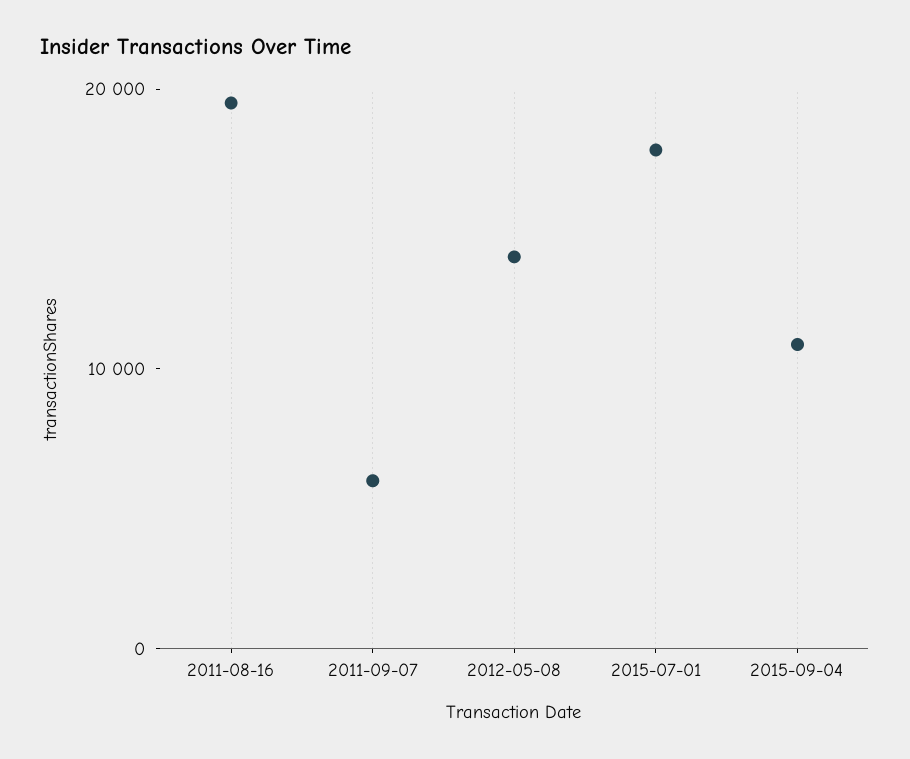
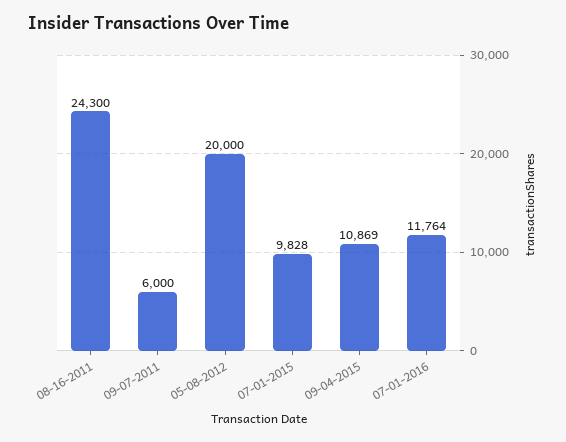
2011-08-16: 20000 -> 24300
2012-05-08: 14000 -> 20000
2015-07-01: 18000 -> 9828
07-01-2016: none -> 11764

